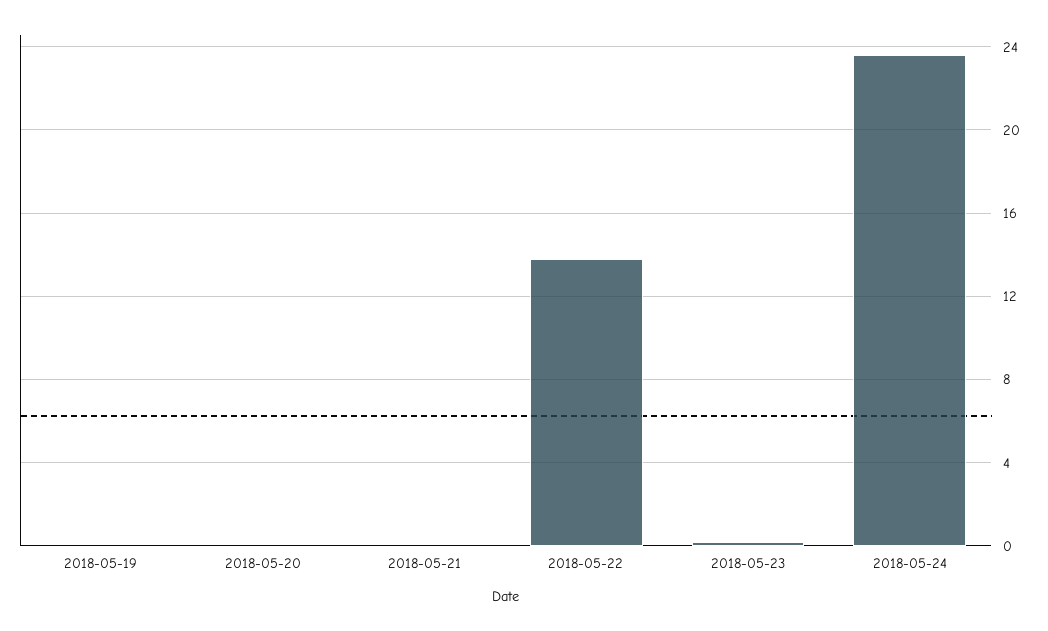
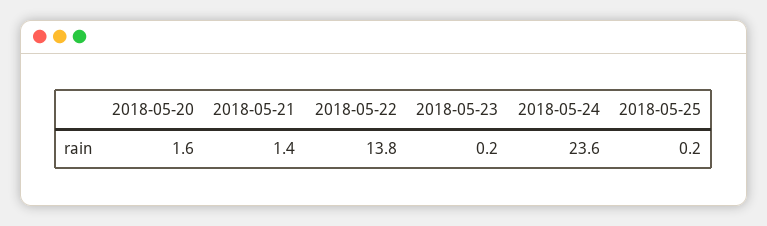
2018-05-19: 0 -> none
2018-05-20: 0 -> 1.6
2018-05-21: 0 -> 1.4
2018-05-25: none -> 0.2

